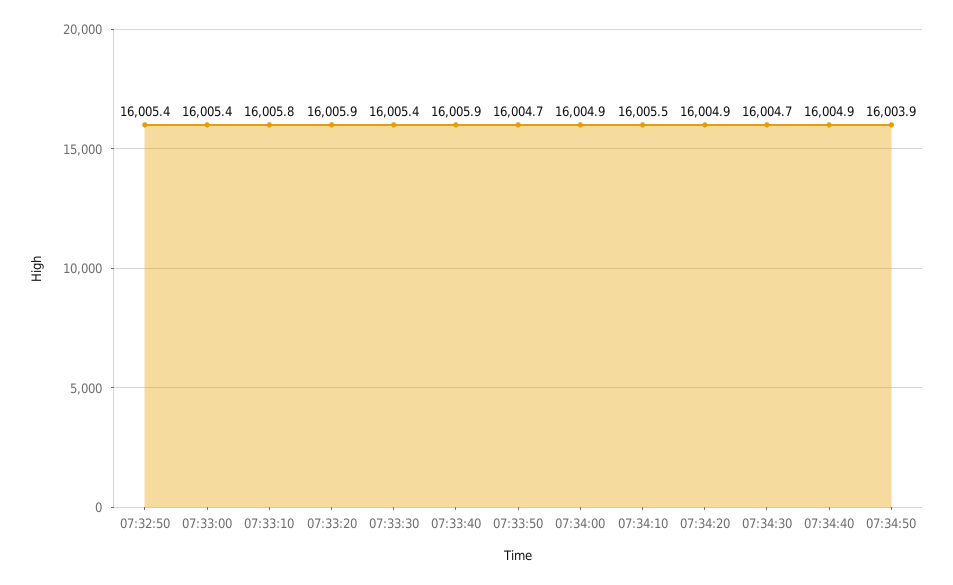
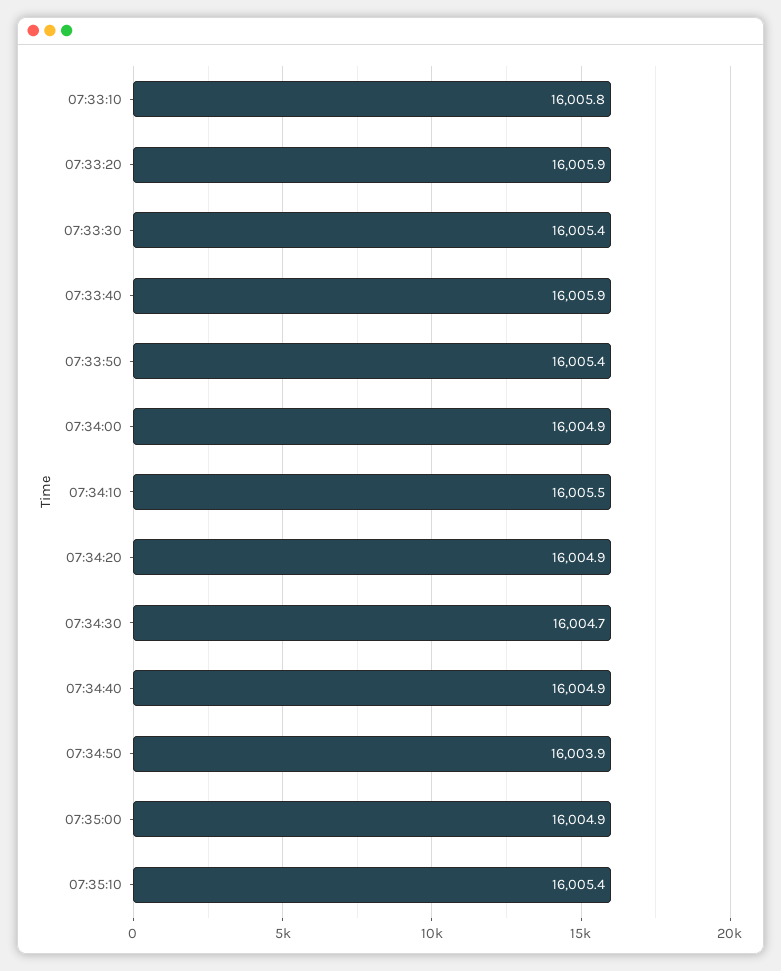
07:32:50: 16005.4 -> none
07:33:00: 16005.4 -> none
07:33:50: 16004.7 -> 16005.4
07:35:00: none -> 16004.9
07:35:10: none -> 16005.4

